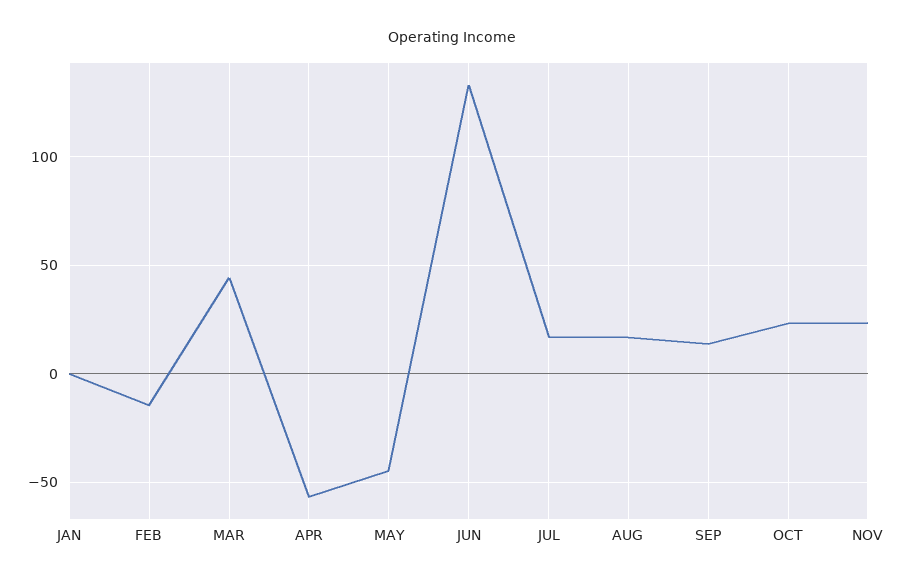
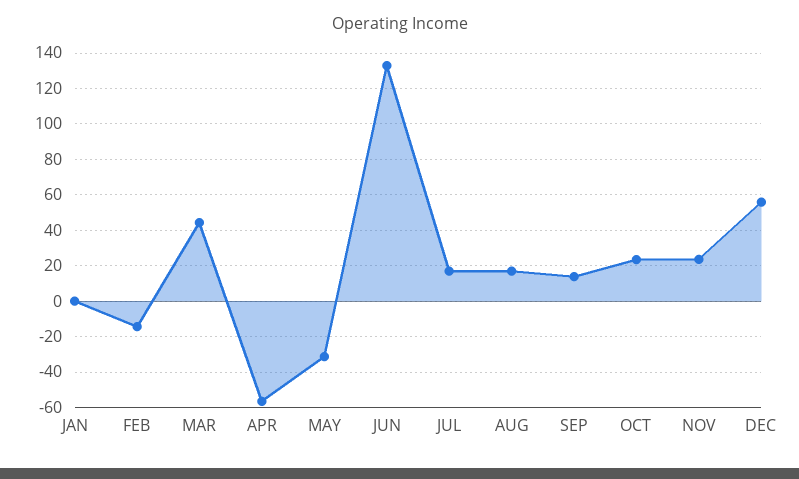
MAY: -45 -> -30
DEC: none -> 55

